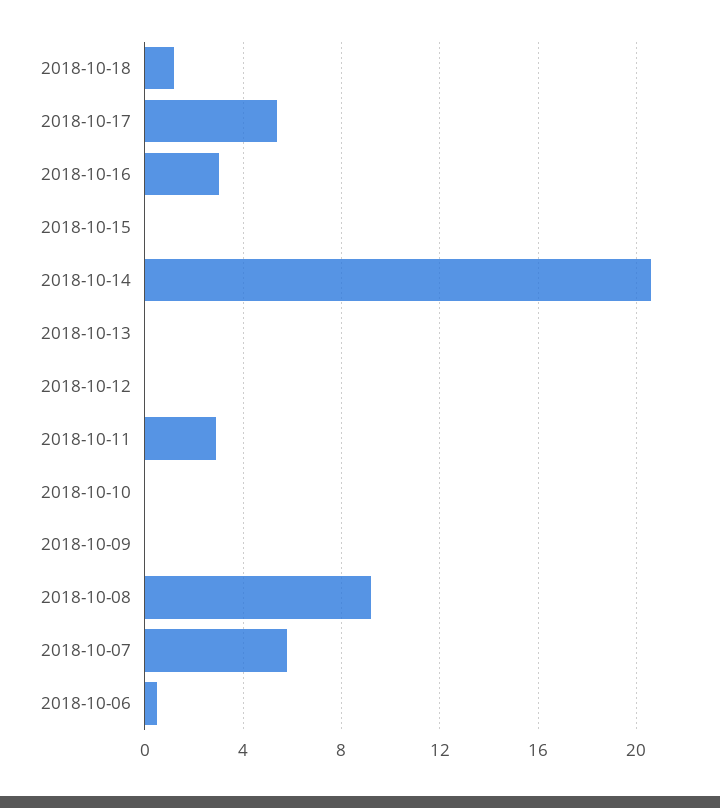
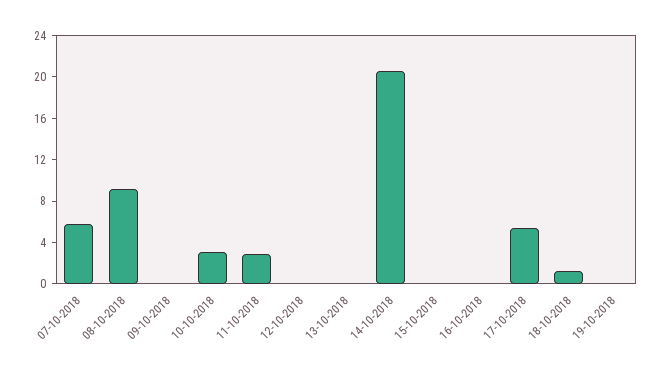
2018-10-16: 3 -> 0
2018-10-10: 0 -> 3
2018-10-06: 0.5 -> none
19-10-2018: none -> 0

